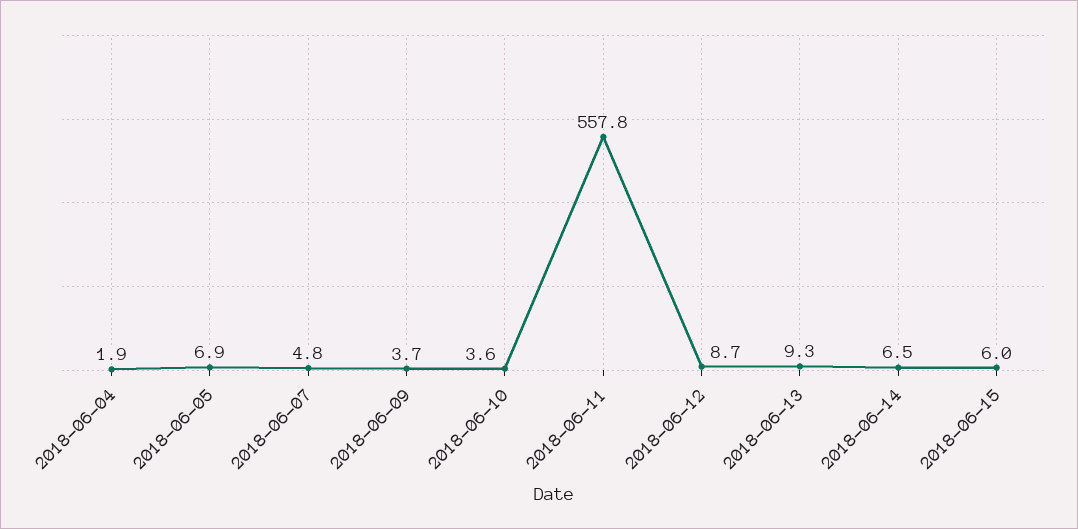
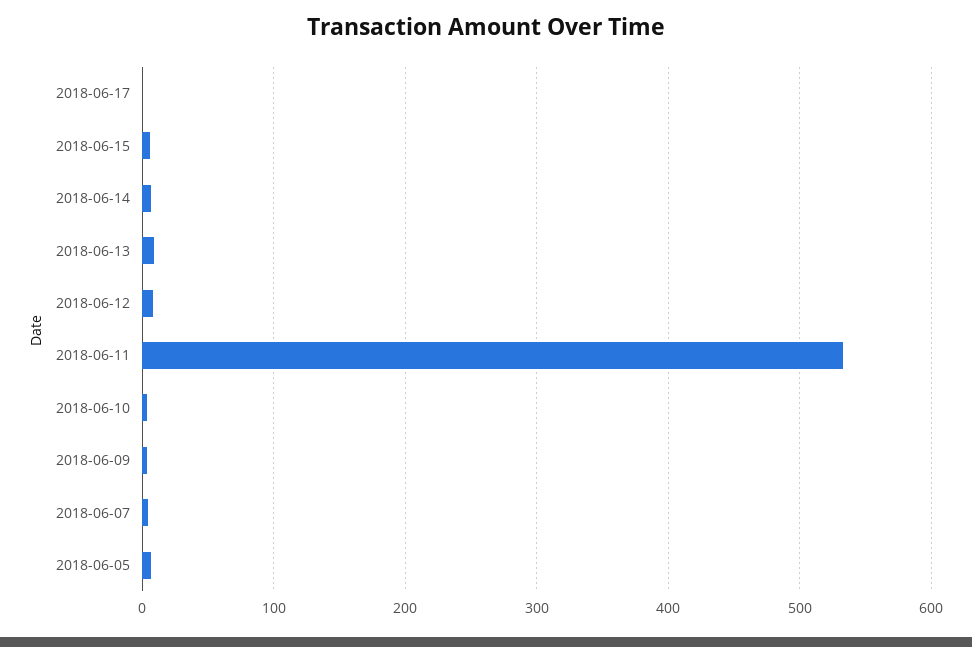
2018-06-04: 1.9 -> none
2018-06-11: 557.8 -> 530
2018-06-17: none -> 0

